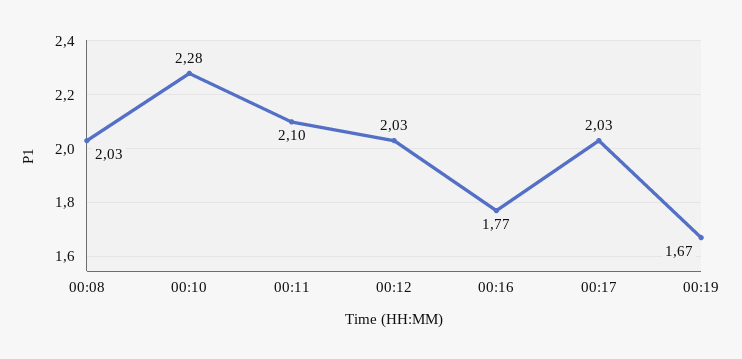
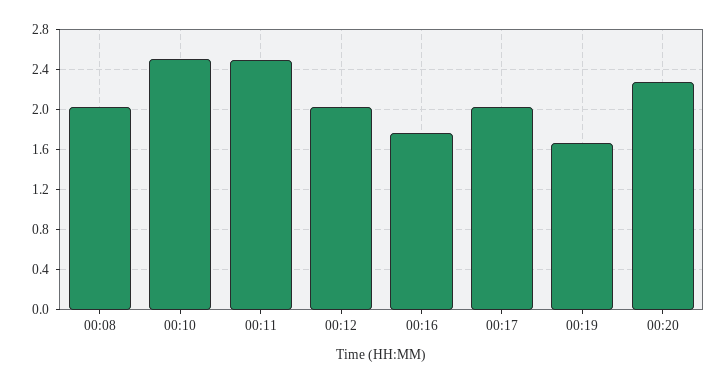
00:10: 2.28 -> 2.5
00:11: 2.1 -> 2.5
00:20: none -> 2.3

